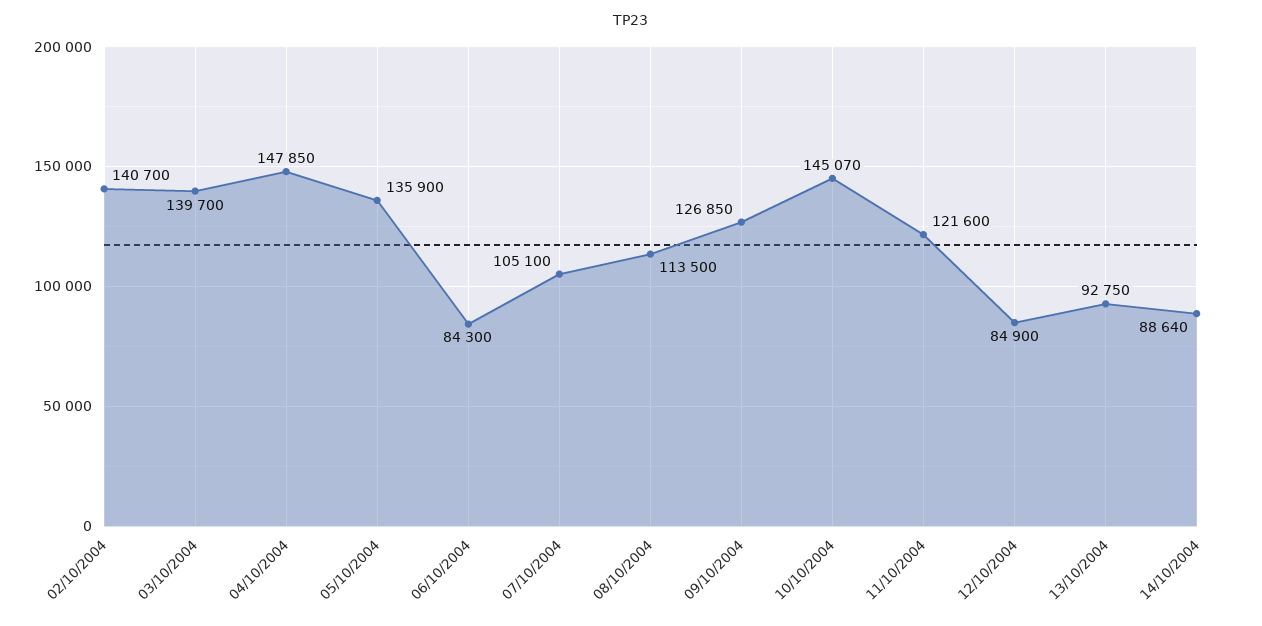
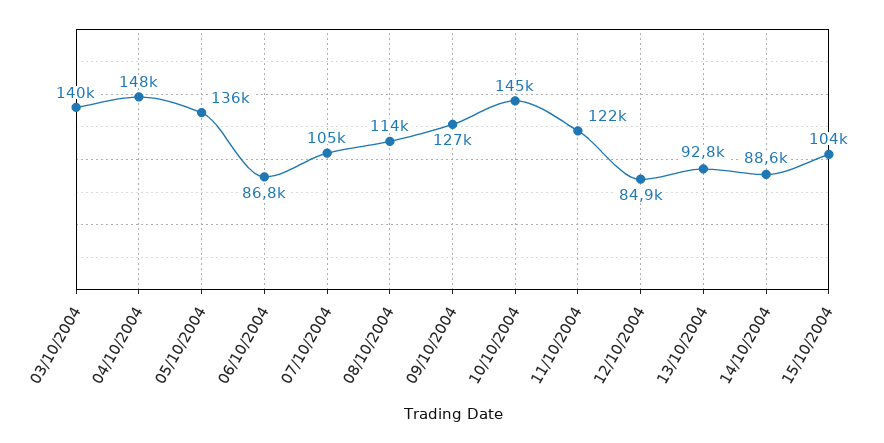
02/10/2004: 140700 -> none
06/10/2004: 84300 -> 86800
15/10/2004: none -> 104000

